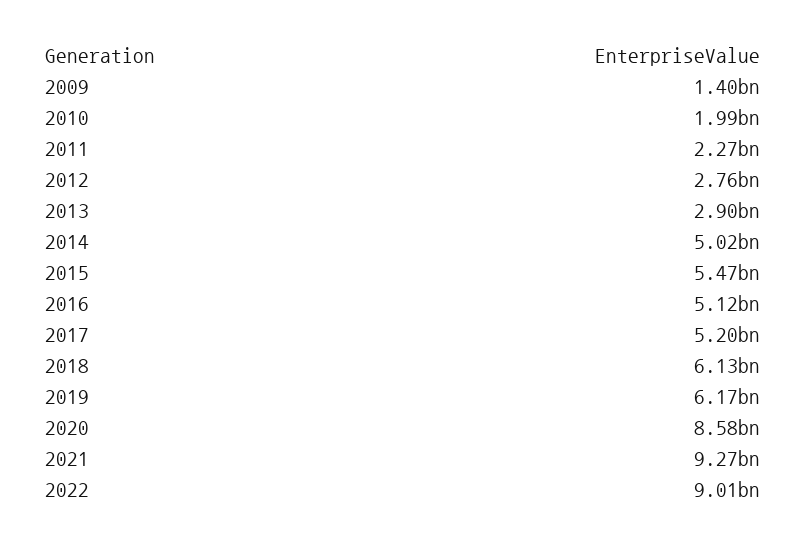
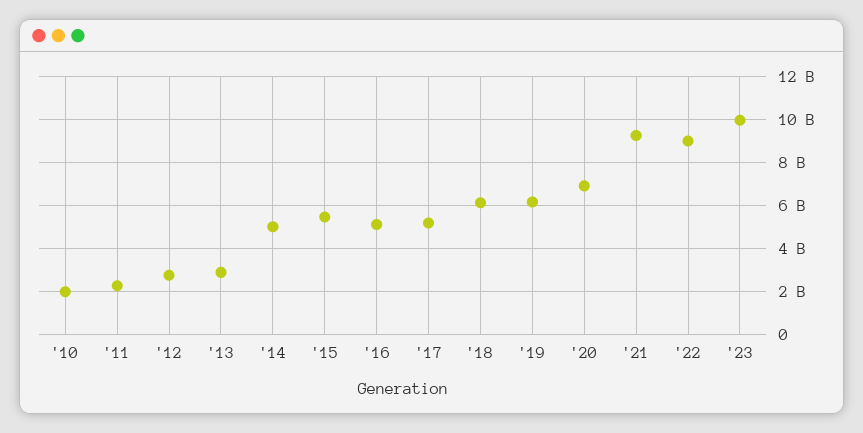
2009: 1400000000 -> none
2020: 8580000000 -> 7000000000
'23: none -> 10000000000

